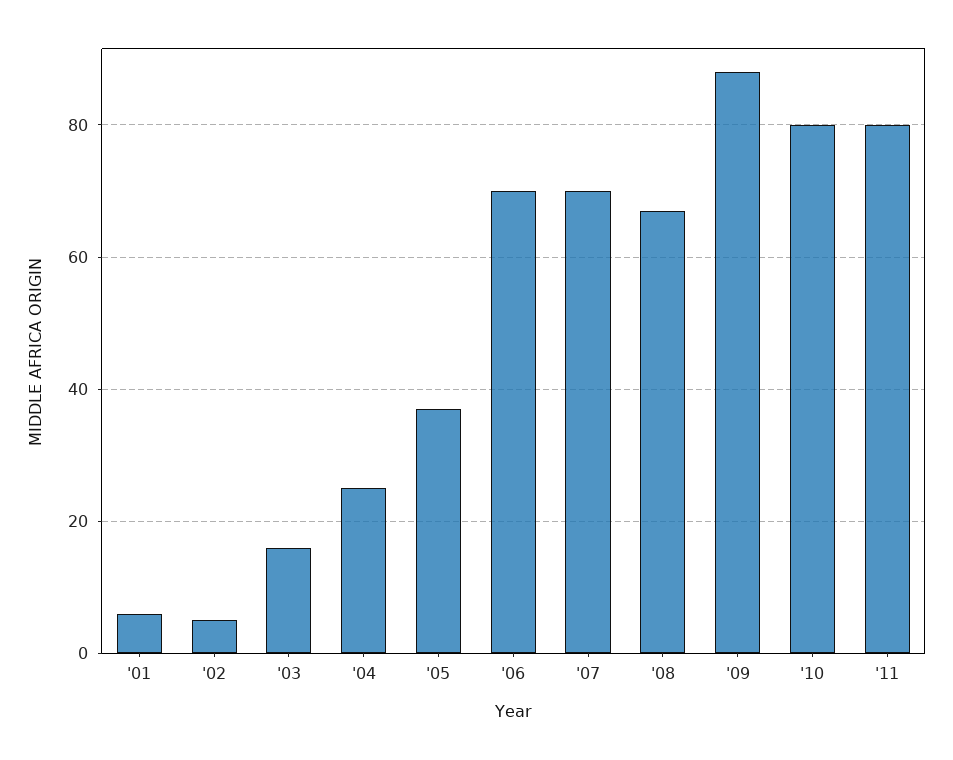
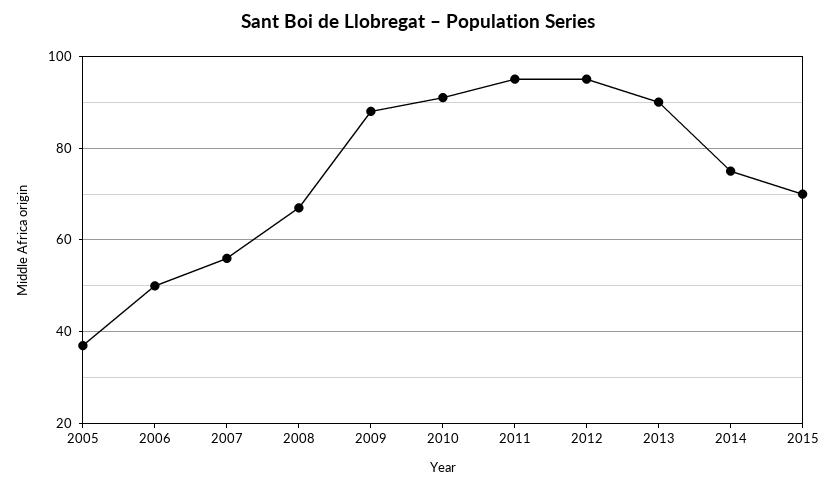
'01: 5 -> none
'02: 5 -> none
'03: 15 -> none
'04: 25 -> none
'06: 70 -> 50
'07: 70 -> 55
'10: 80 -> 90
'11: 80 -> 95
2012: none -> 95
2013: none -> 90
2014: none -> 75
2015: none -> 70

